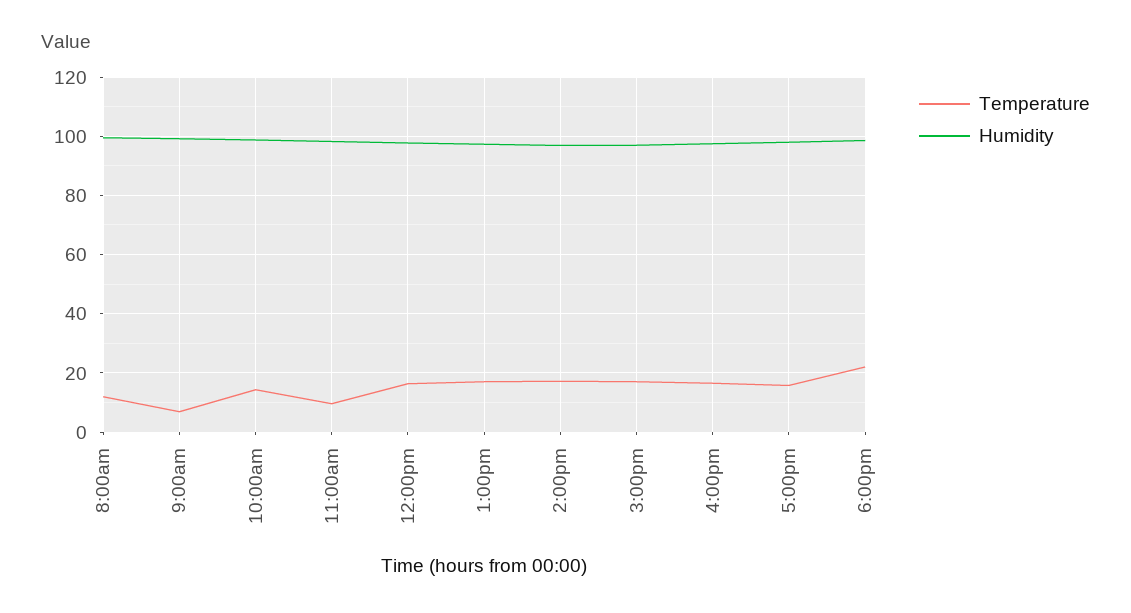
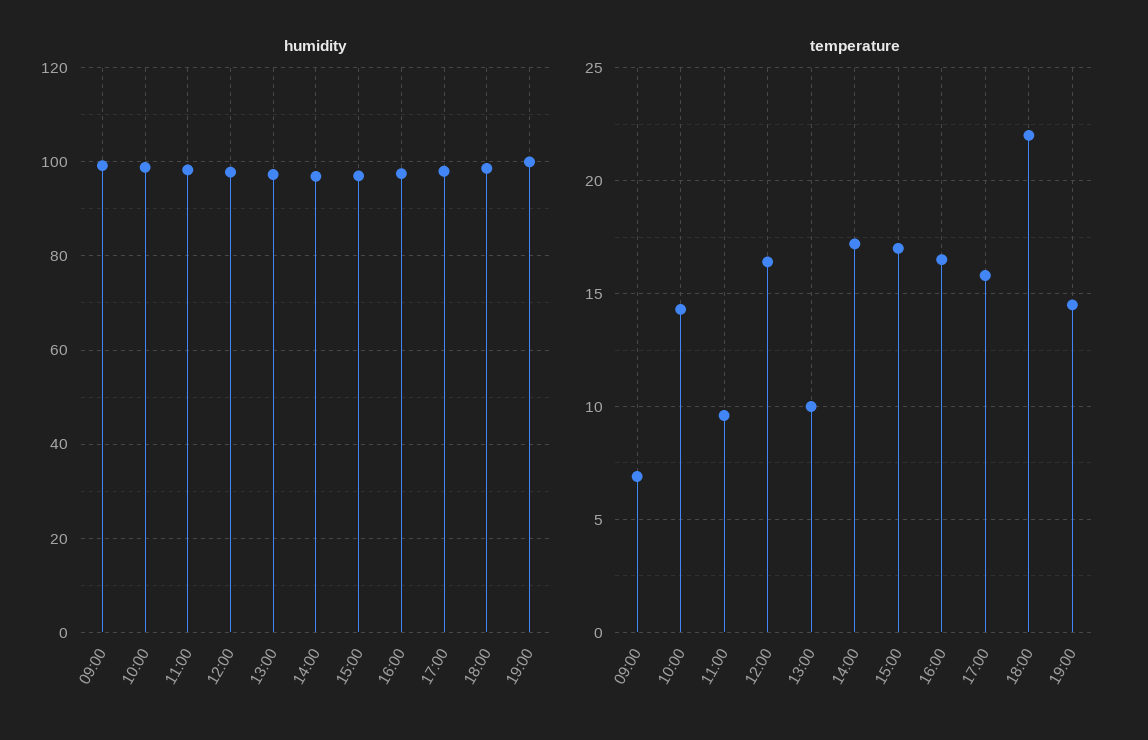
Temperature, 8:00am: 12.5 -> none
Humidity, 8:00am: 100 -> none
Temperature, 1:00pm: 17.5 -> 10
Humidity, 19:00: none -> 100
Temperature, 19:00: none -> 14.5

